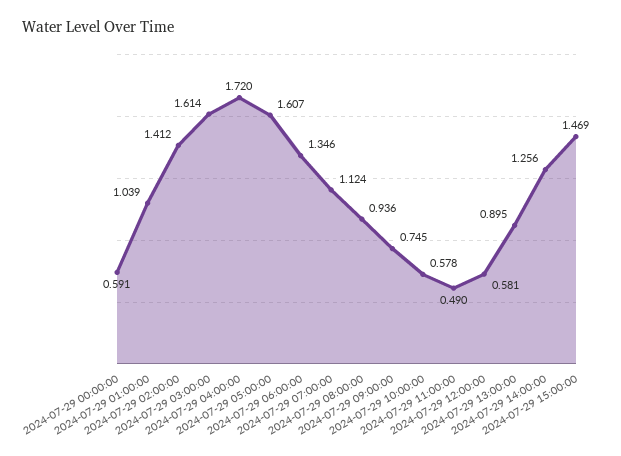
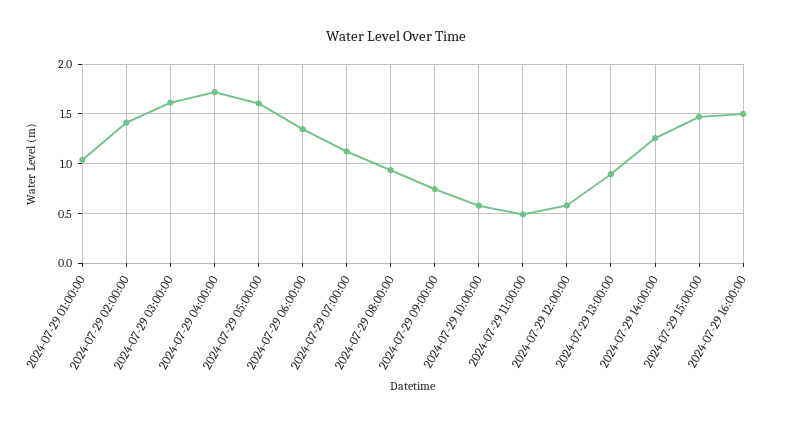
2024-07-29 00:00:00: 0.591 -> none
2024-07-29 16:00:00: none -> 1.5

